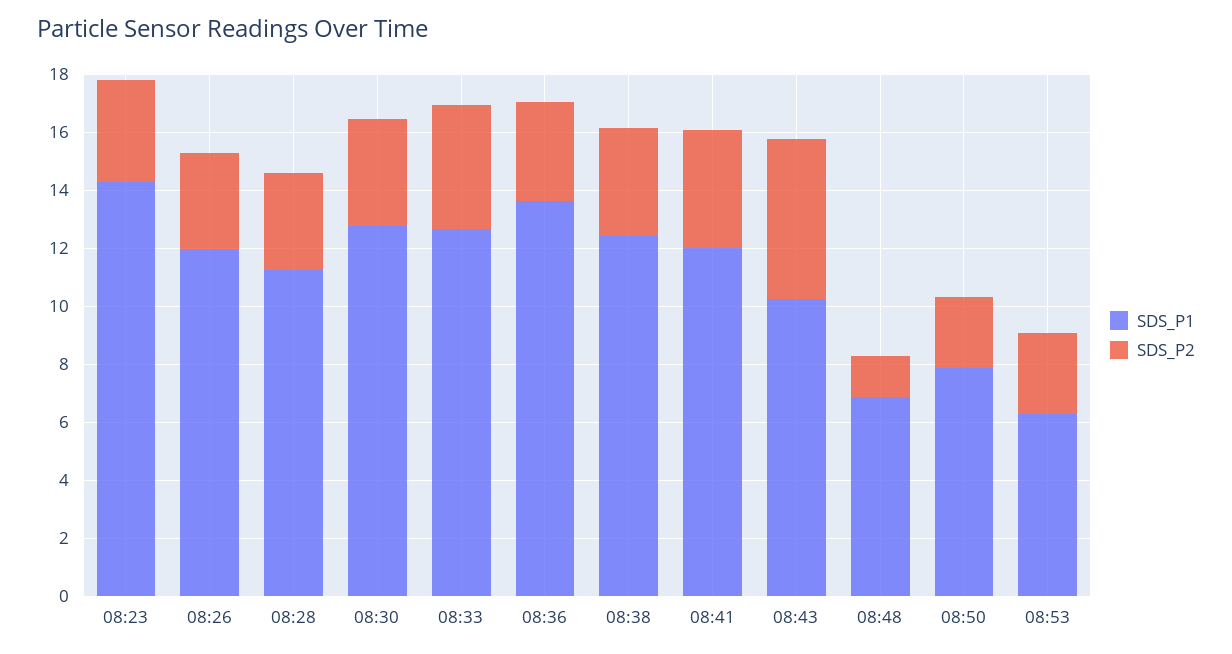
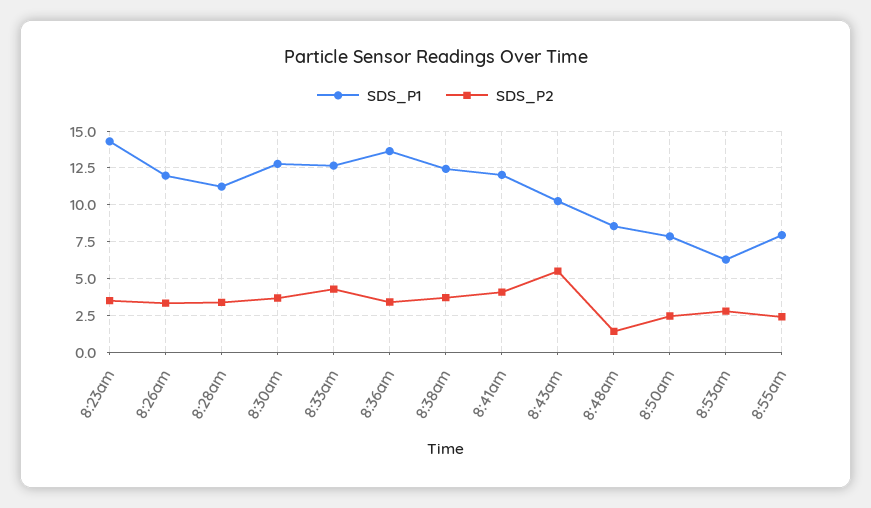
SDS_P1, 08:48: 7 -> 8.5
SDS_P1, 8:55am: none -> 8
SDS_P2, 8:55am: none -> 2.5

